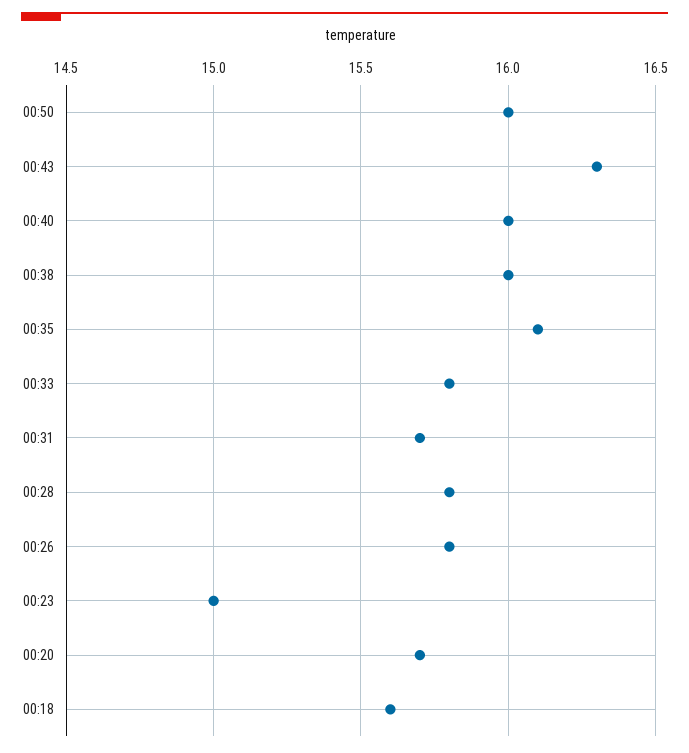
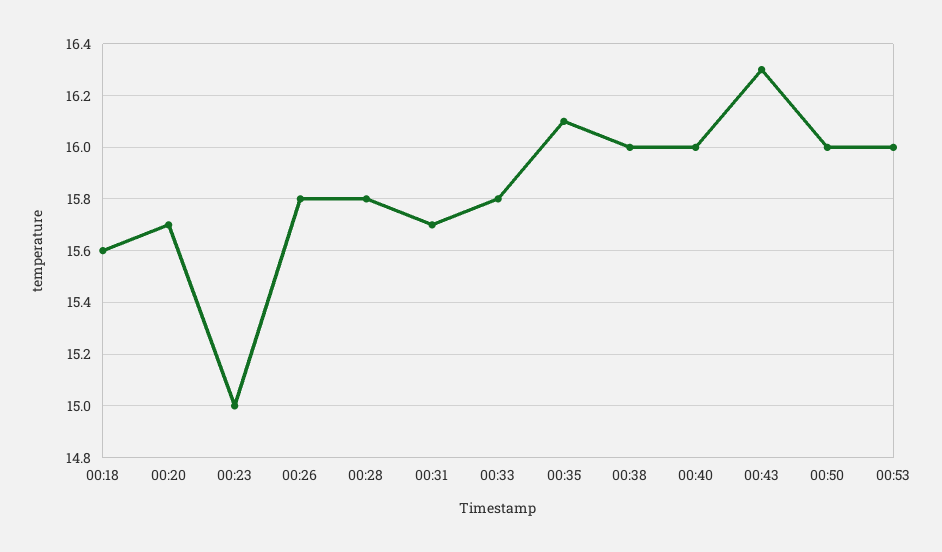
00:53: none -> 16

